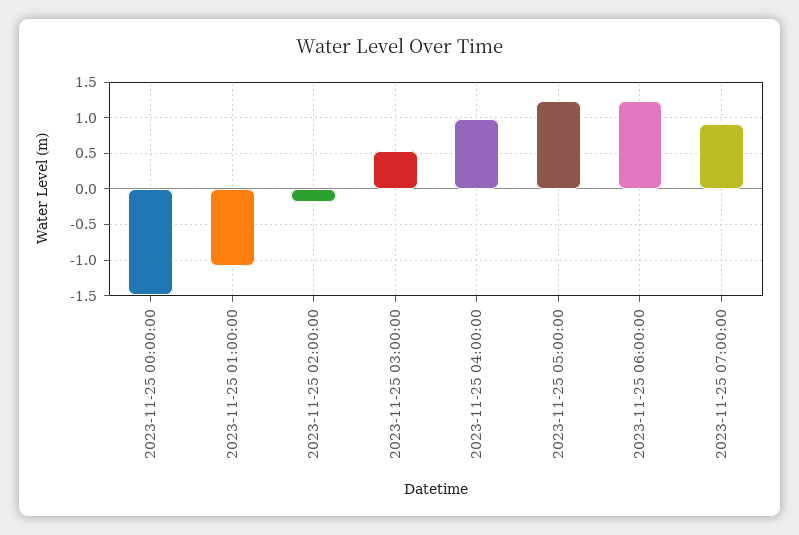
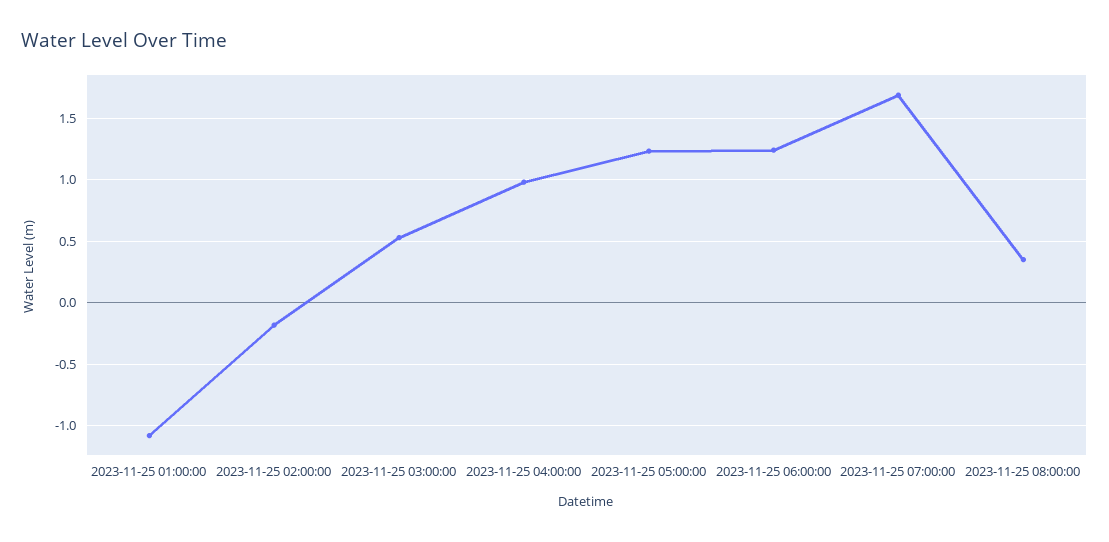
2023-11-25 00:00:00: -1.5 -> none
2023-11-25 07:00:00: 0.9 -> 1.7
2023-11-25 08:00:00: none -> 0.35

